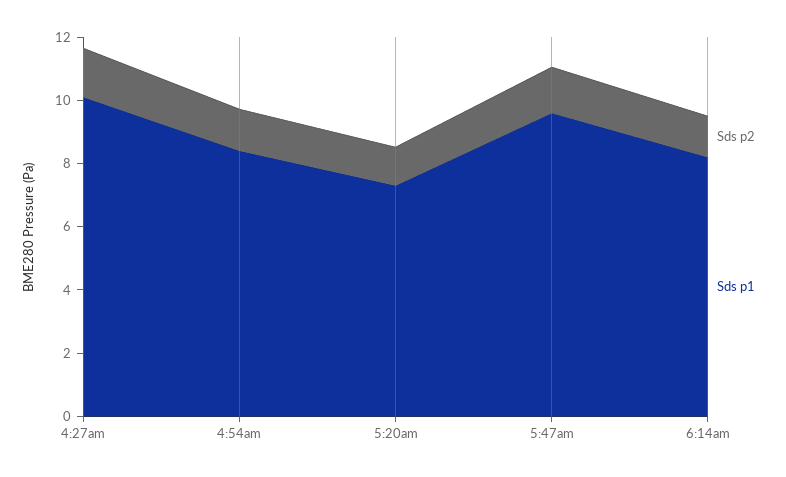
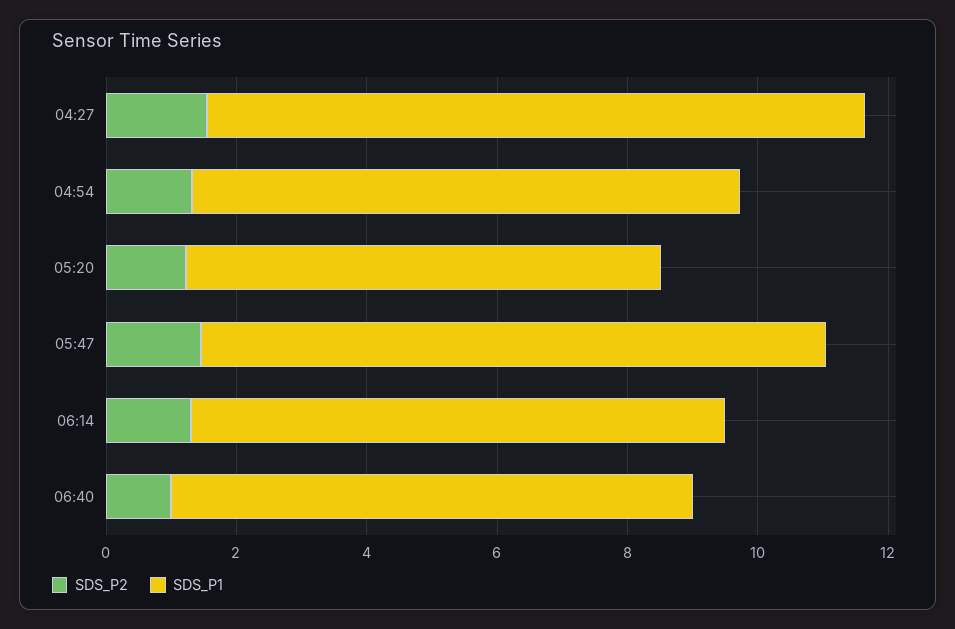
Sds p2, 06:40: none -> 1
Sds p1, 06:40: none -> 8

